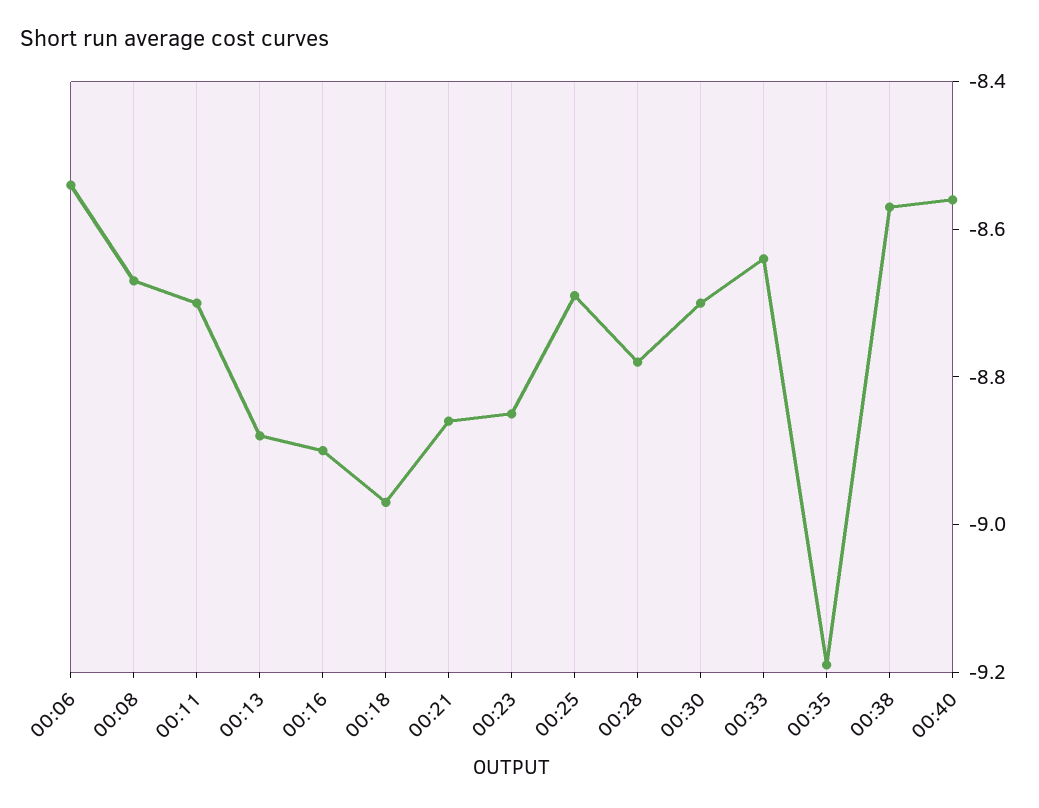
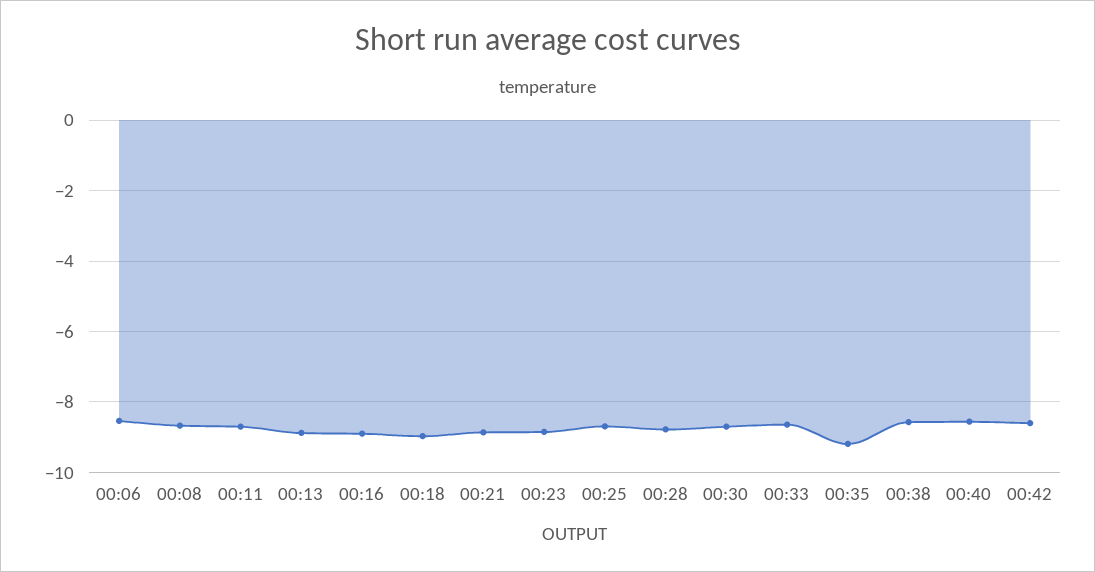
00:42: none -> -8.6

